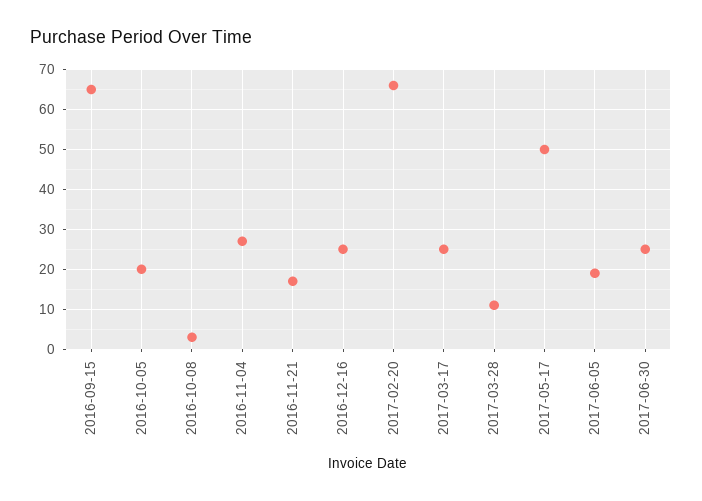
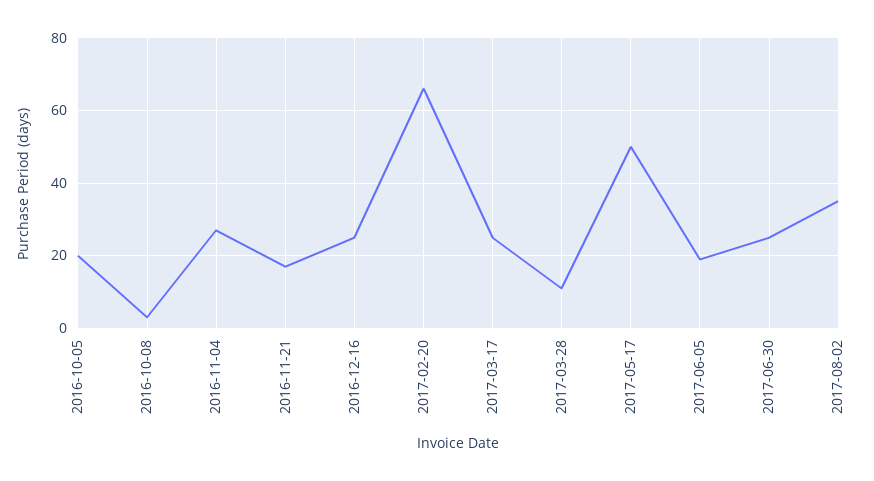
2016-09-15: 65 -> none
2017-08-02: none -> 35

